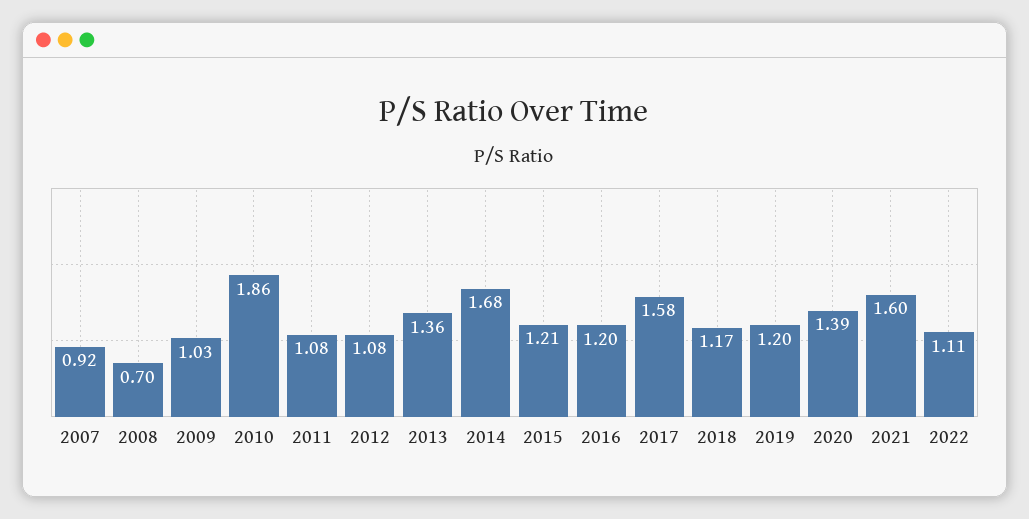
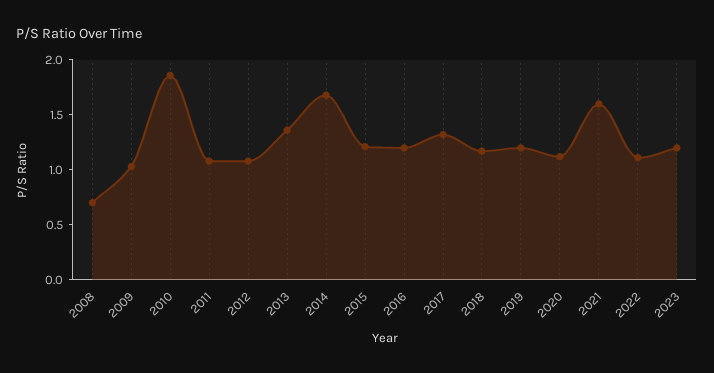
2007: 0.92 -> none
2017: 1.58 -> 1.3
2020: 1.39 -> 1.1
2023: none -> 1.2

